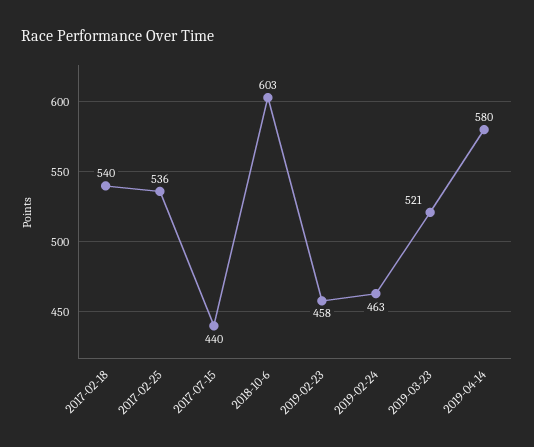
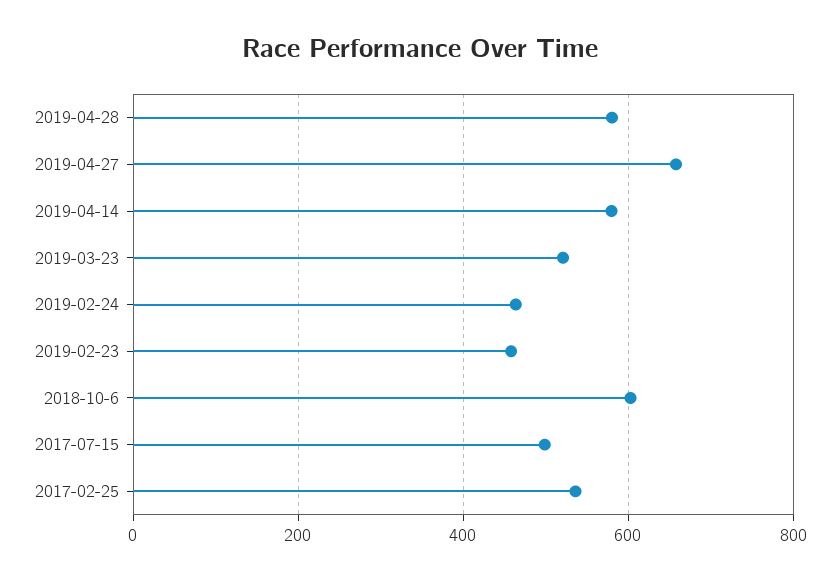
2017-02-18: 540 -> none
2017-07-15: 440 -> 500
2019-04-28: none -> 580
2019-04-27: none -> 660

